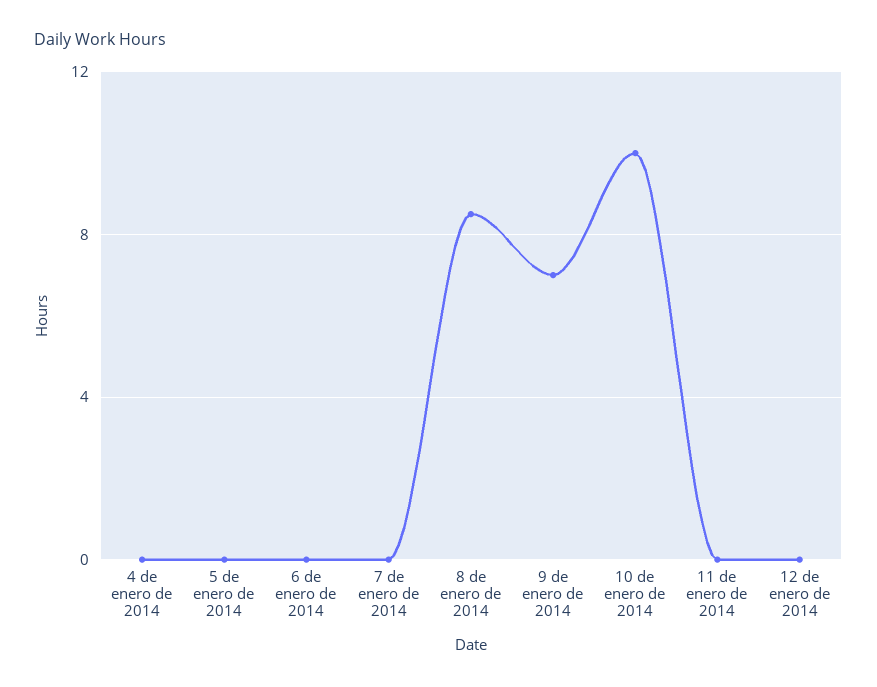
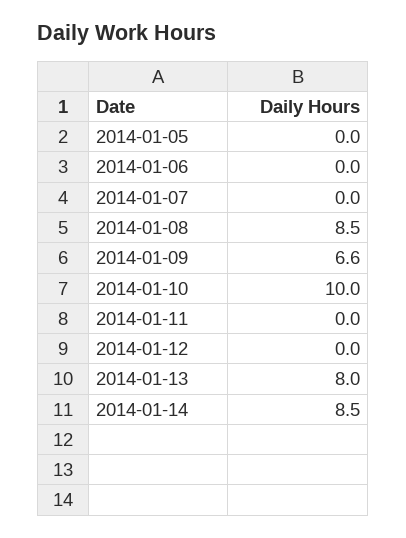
4 de enero de 2014: 0 -> none
9 de enero de 2014: 7 -> 6.6
2014-01-13: none -> 8
2014-01-14: none -> 8.5

